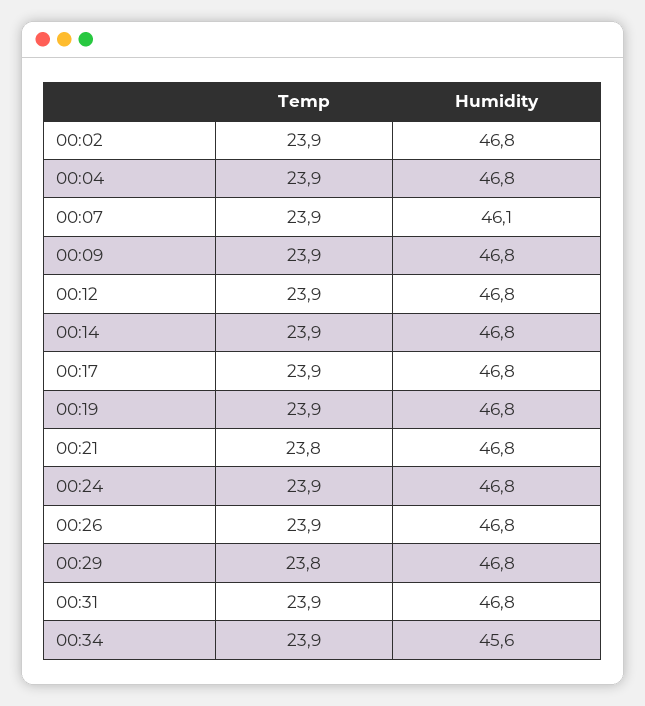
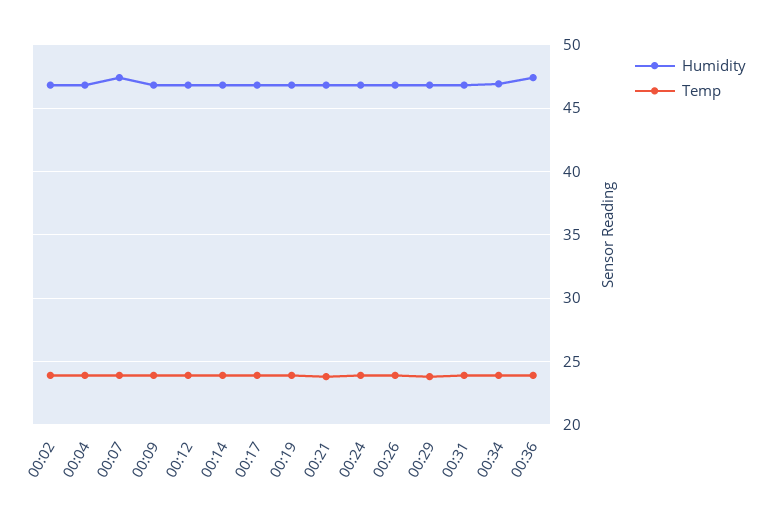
Humidity, 00:07: 46.1 -> 47.5
Humidity, 00:34: 45.6 -> 47
Humidity, 00:36: none -> 47.5
Temp, 00:36: none -> 24

